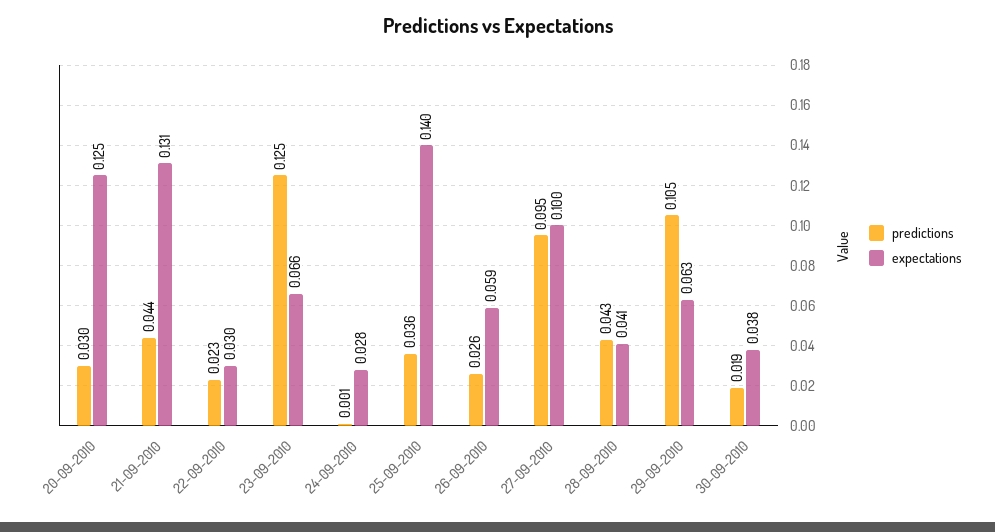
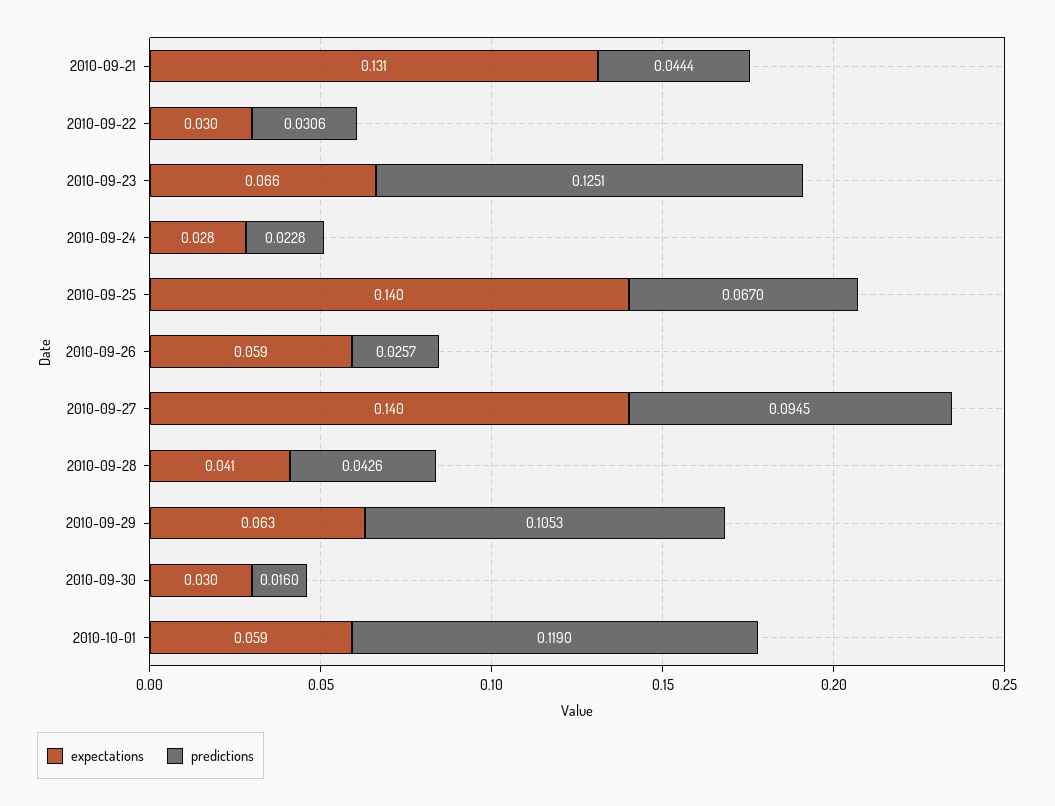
predictions, 20-09-2010: 0.03 -> none
expectations, 20-09-2010: 0.125 -> none
predictions, 22-09-2010: 0.023 -> 0.0306
predictions, 24-09-2010: 0.001 -> 0.0228
predictions, 25-09-2010: 0.036 -> 0.067
expectations, 27-09-2010: 0.1 -> 0.14
predictions, 30-09-2010: 0.019 -> 0.016
expectations, 30-09-2010: 0.038 -> 0.03
expectations, 2010-10-01: none -> 0.059
predictions, 2010-10-01: none -> 0.119

